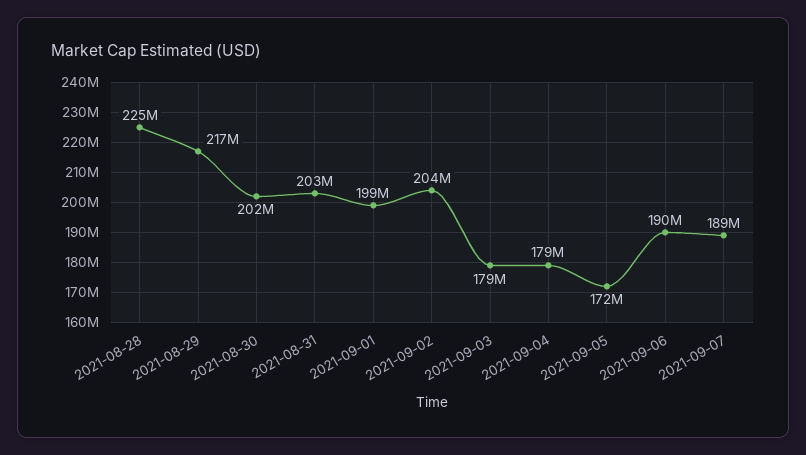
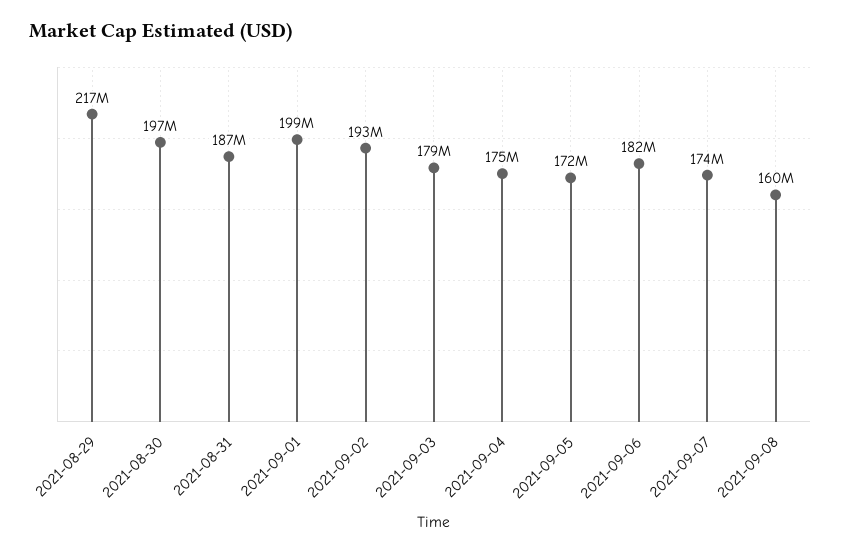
2021-08-28: 225000000 -> none
2021-08-30: 202000000 -> 197000000
2021-08-31: 203000000 -> 187000000
2021-09-02: 204000000 -> 193000000
2021-09-04: 179000000 -> 175000000
2021-09-06: 190000000 -> 182000000
2021-09-07: 189000000 -> 174000000
2021-09-08: none -> 160000000

